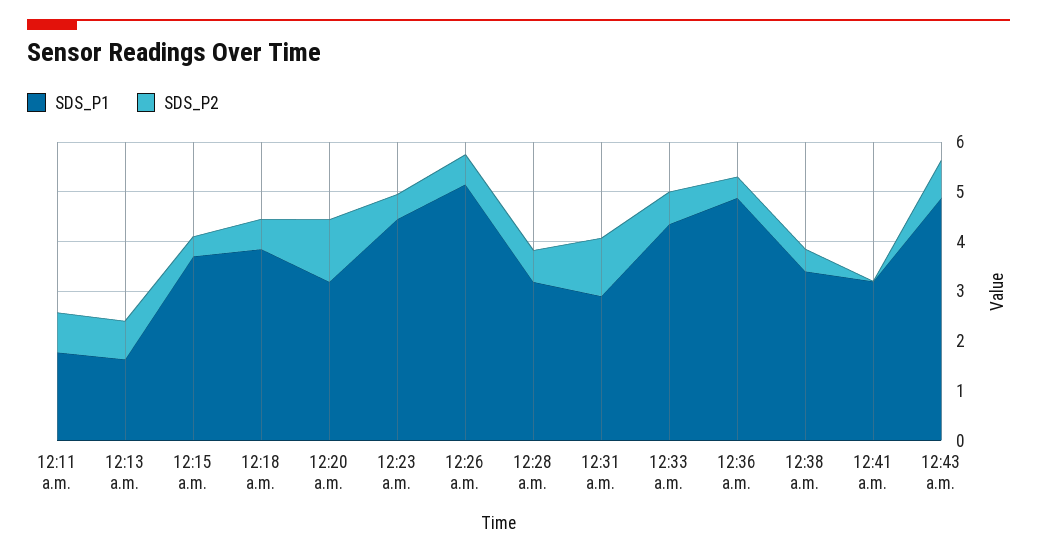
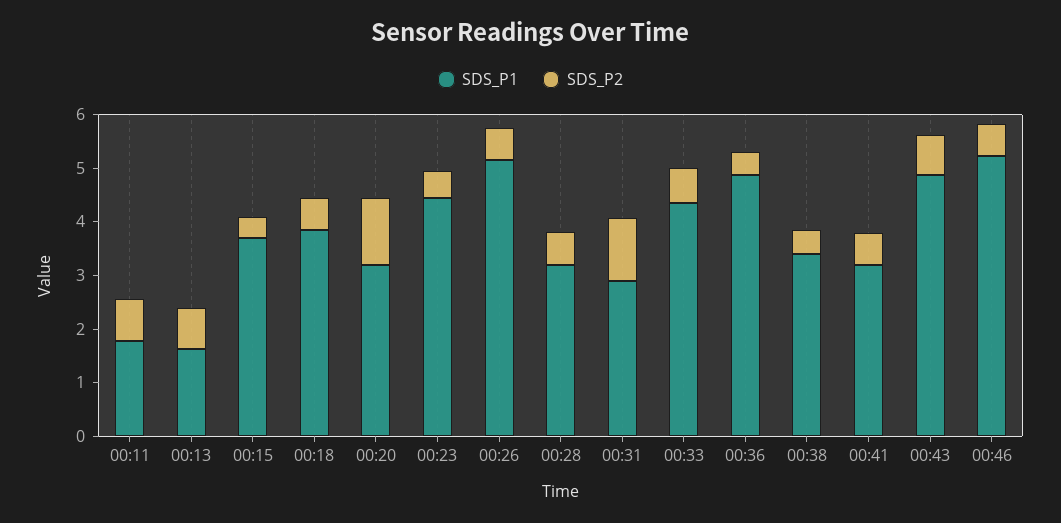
SDS_P2, 12:41 a.m.: 0 -> 0.6
SDS_P1, 00:46: none -> 5.2
SDS_P2, 00:46: none -> 0.6

